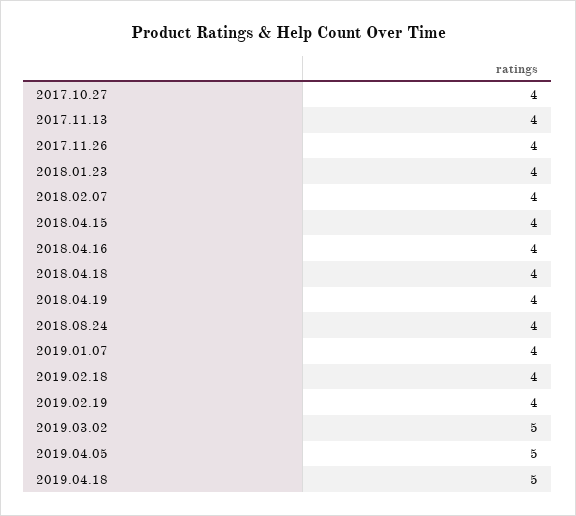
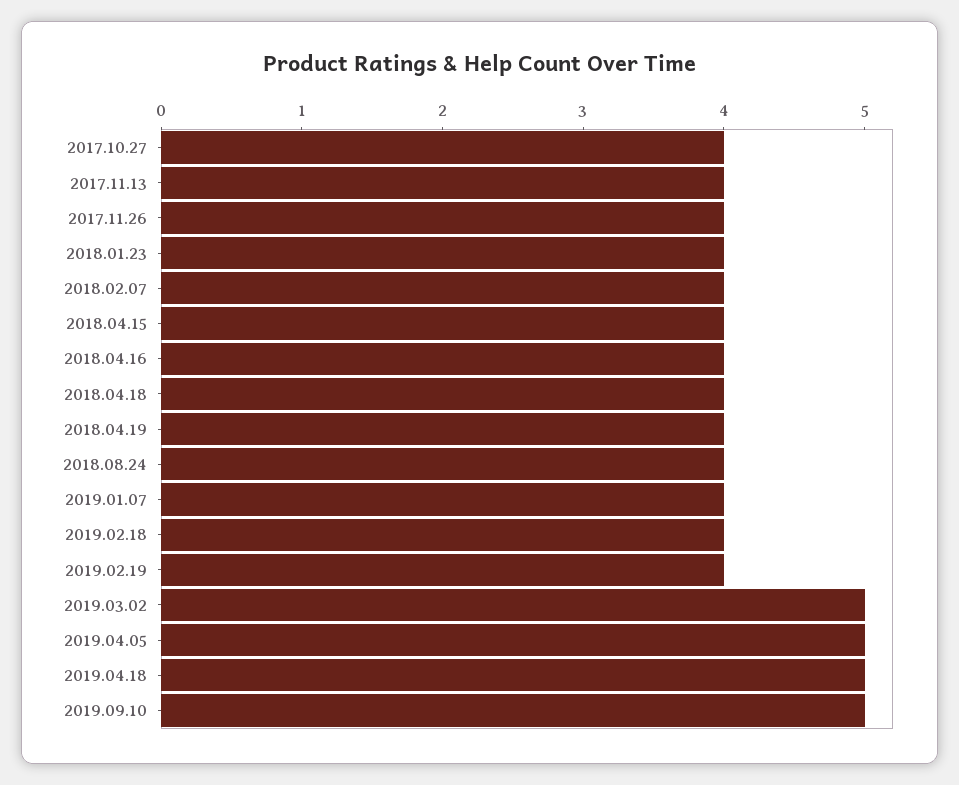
2019.09.10: none -> 5

